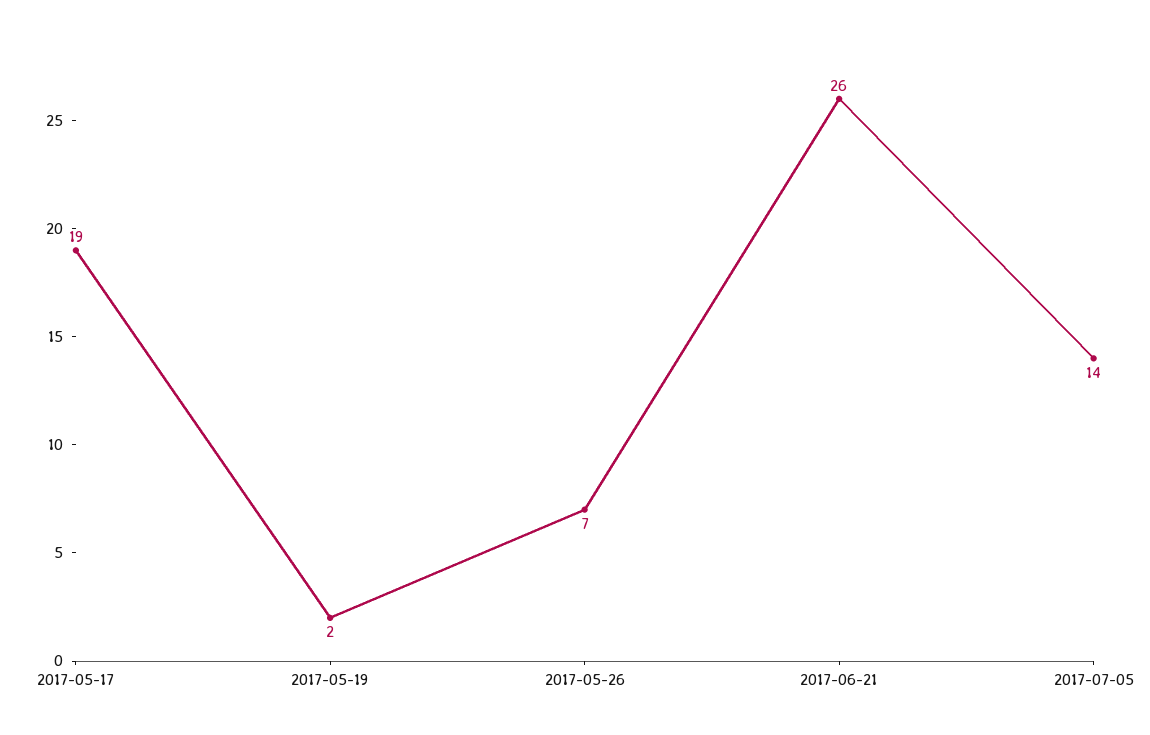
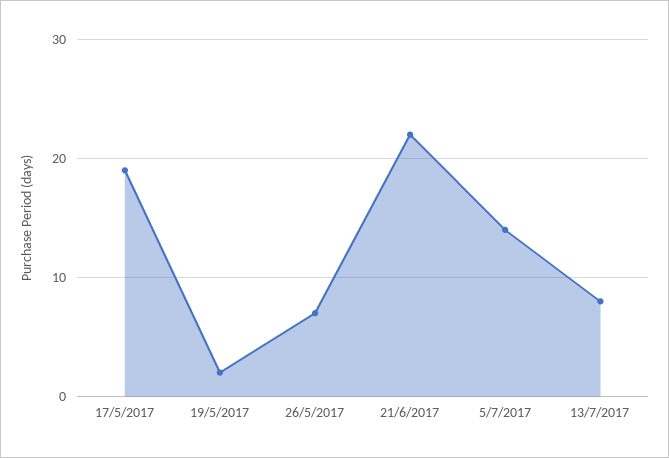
2017-06-21: 26 -> 22
13/7/2017: none -> 8

